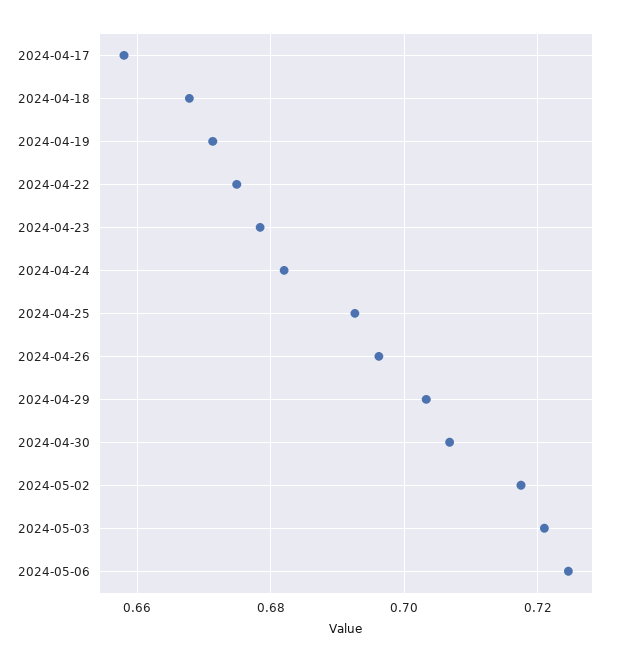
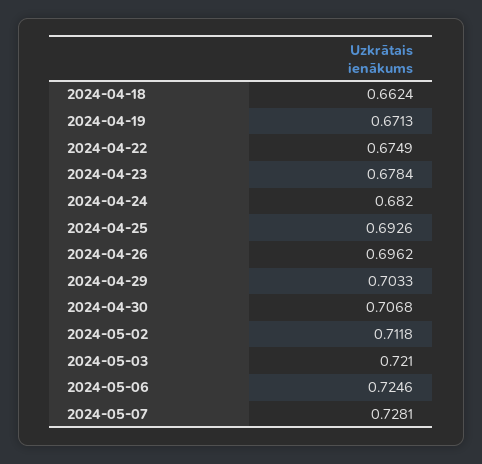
2024-04-17: 0.658 -> none
2024-04-18: 0.668 -> 0.6624
2024-05-02: 0.718 -> 0.7118
2024-05-07: none -> 0.7281

